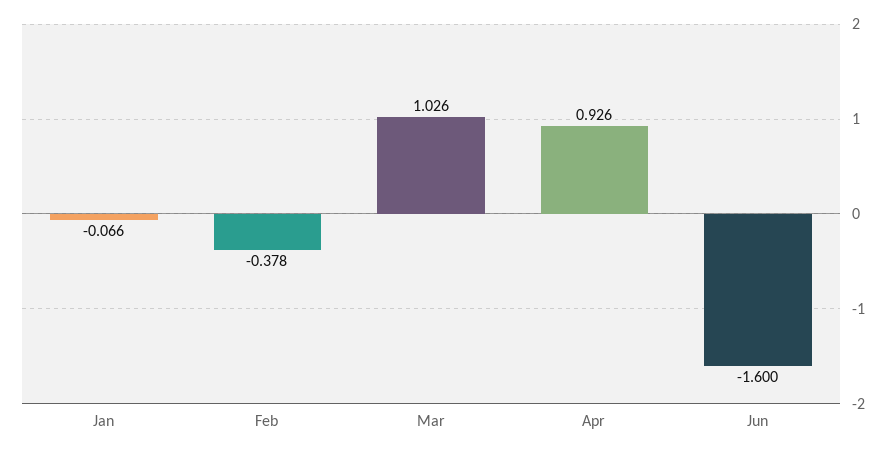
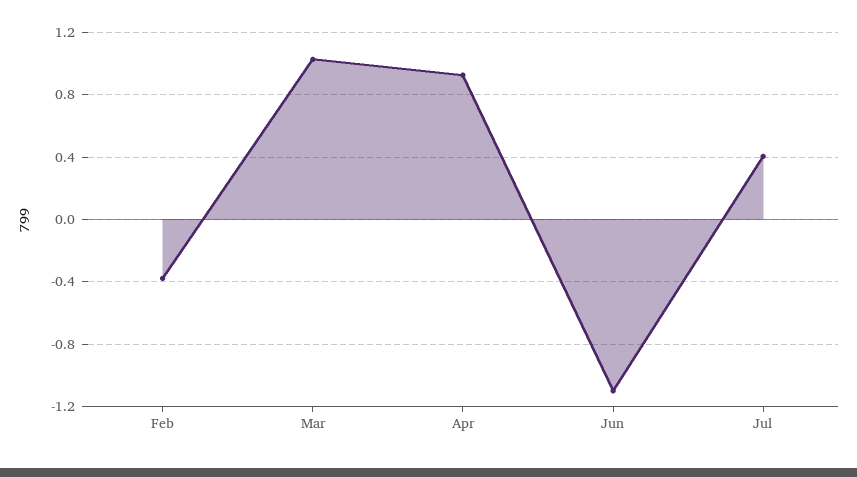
Jan: -0.066 -> none
Jun: -1.6 -> -1.1
Jul: none -> 0.4

